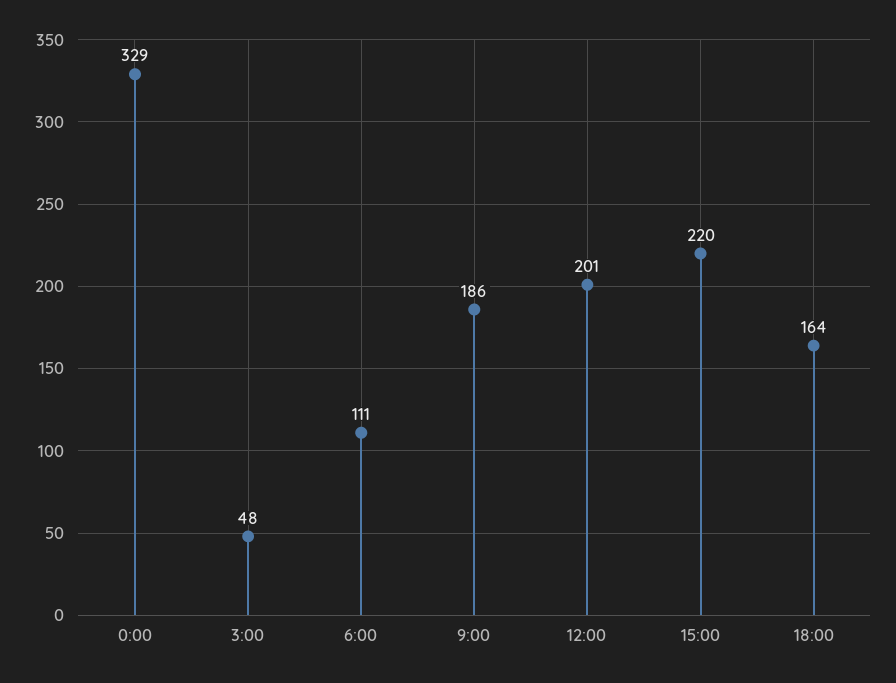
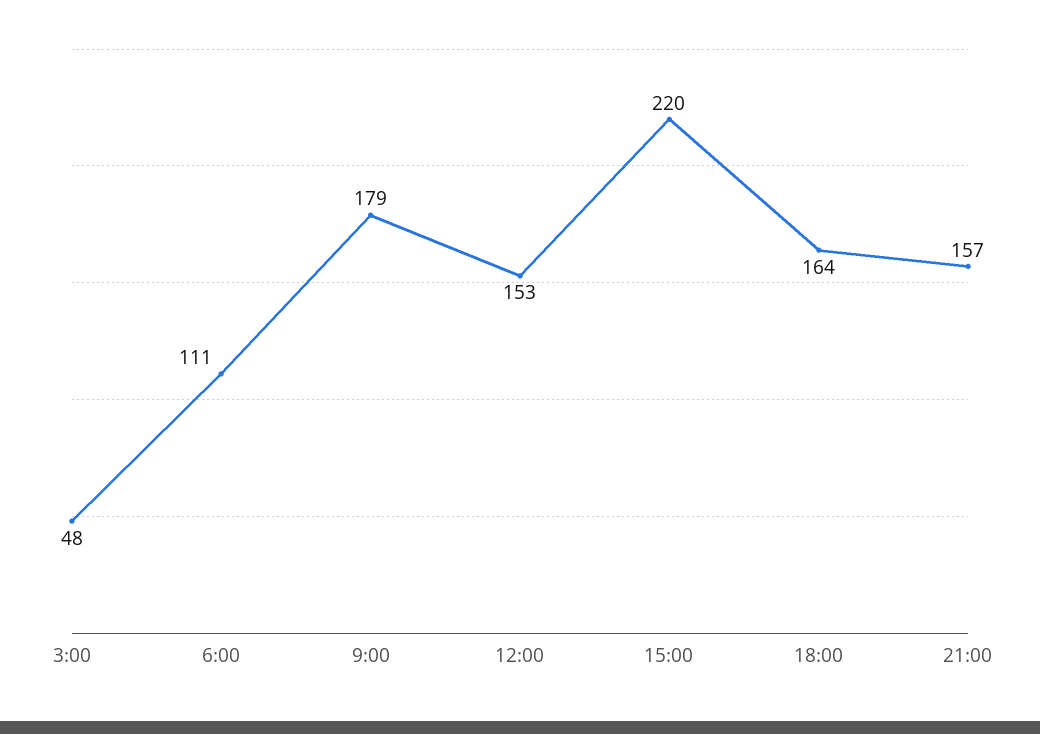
0:00: 329 -> none
9:00: 186 -> 179
12:00: 201 -> 153
21:00: none -> 157

